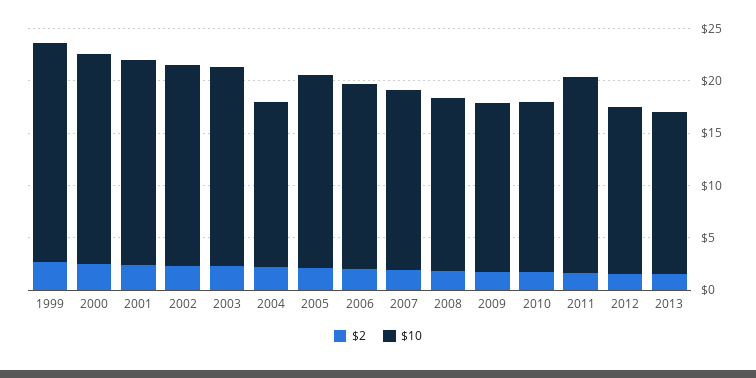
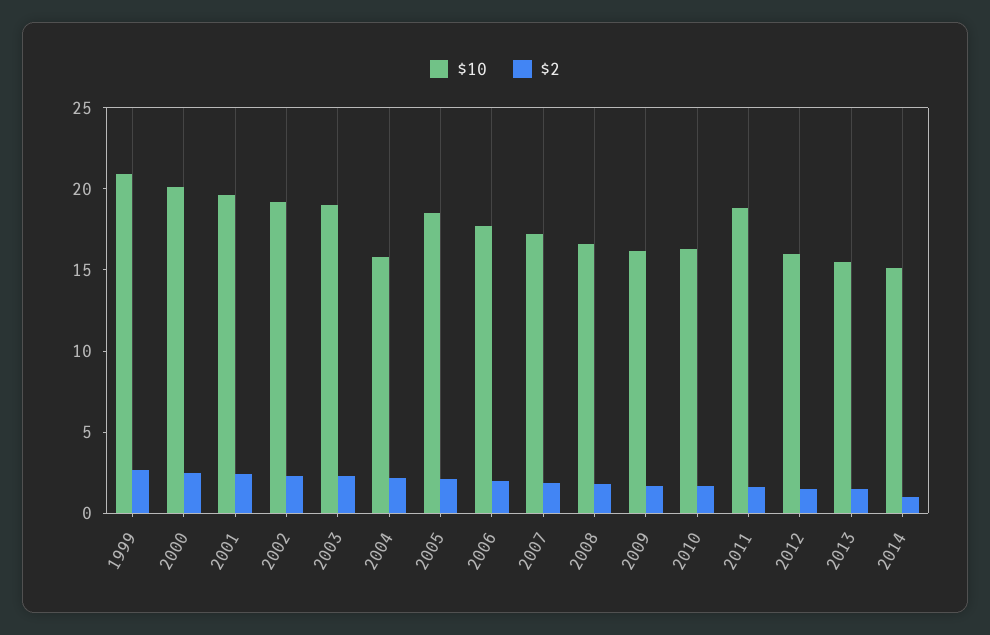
$10, 2014: none -> 15
$2, 2014: none -> 1

